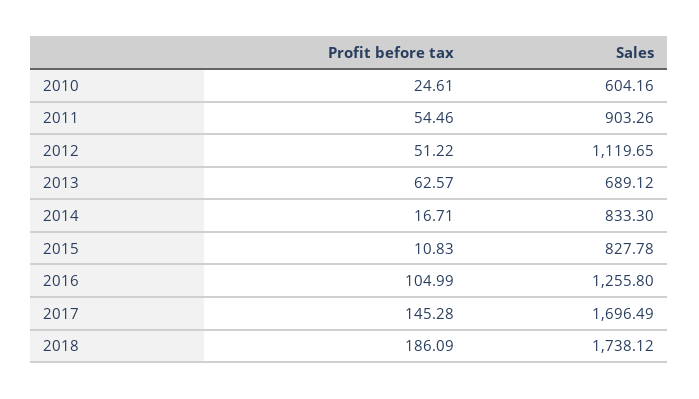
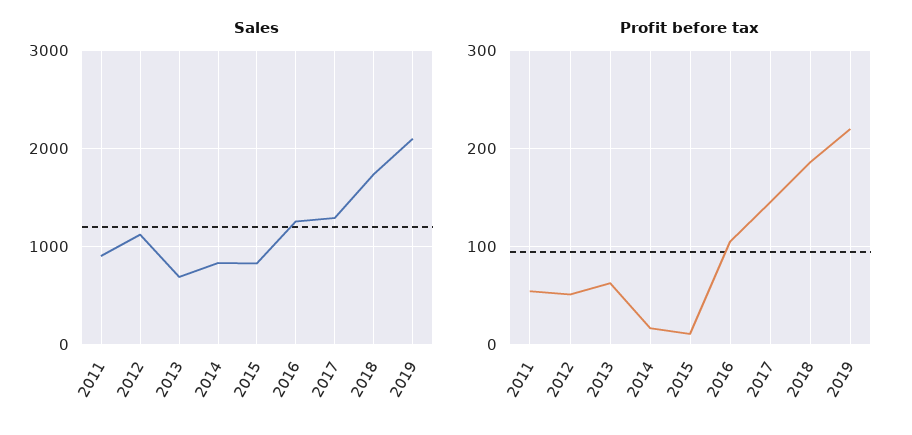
Profit before tax, 2010: 24.61 -> none
Sales, 2010: 604.16 -> none
Sales, 2017: 1696.49 -> 1300
Sales, 2019: none -> 2100
Profit before tax, 2019: none -> 220

